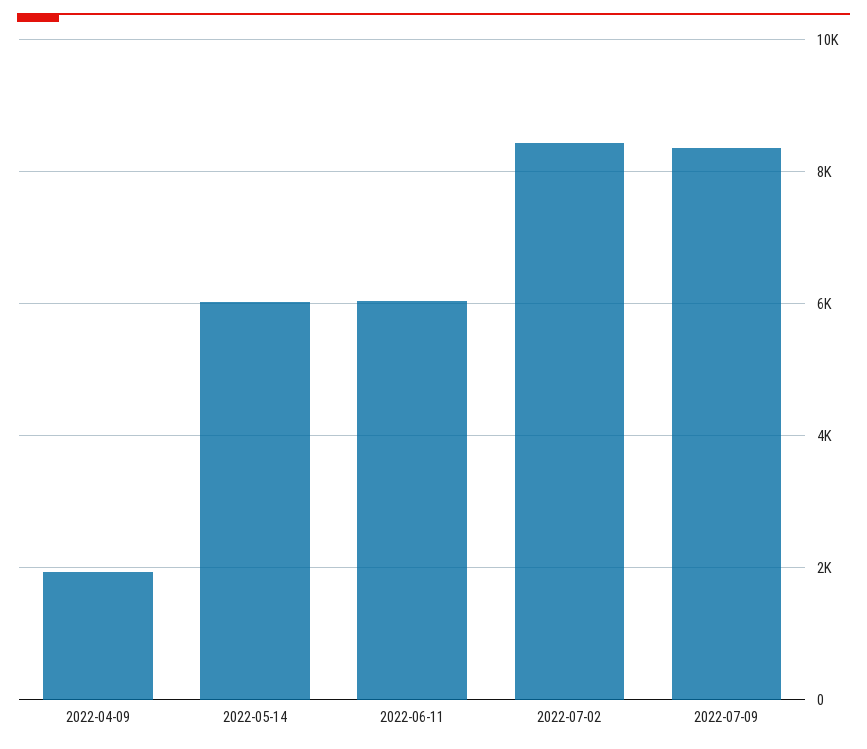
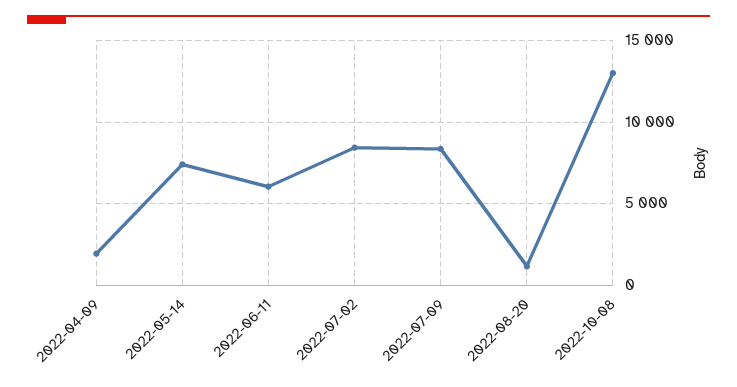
2022-05-14: 6000 -> 7500
2022-08-20: none -> 1000
2022-10-08: none -> 13000

